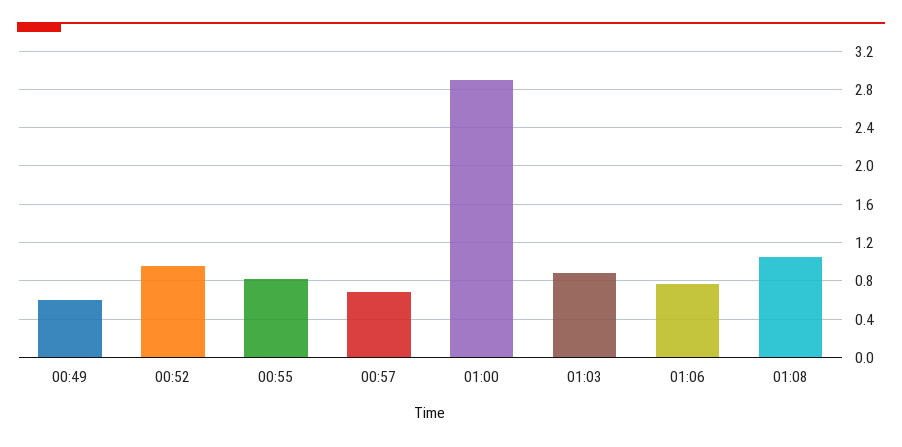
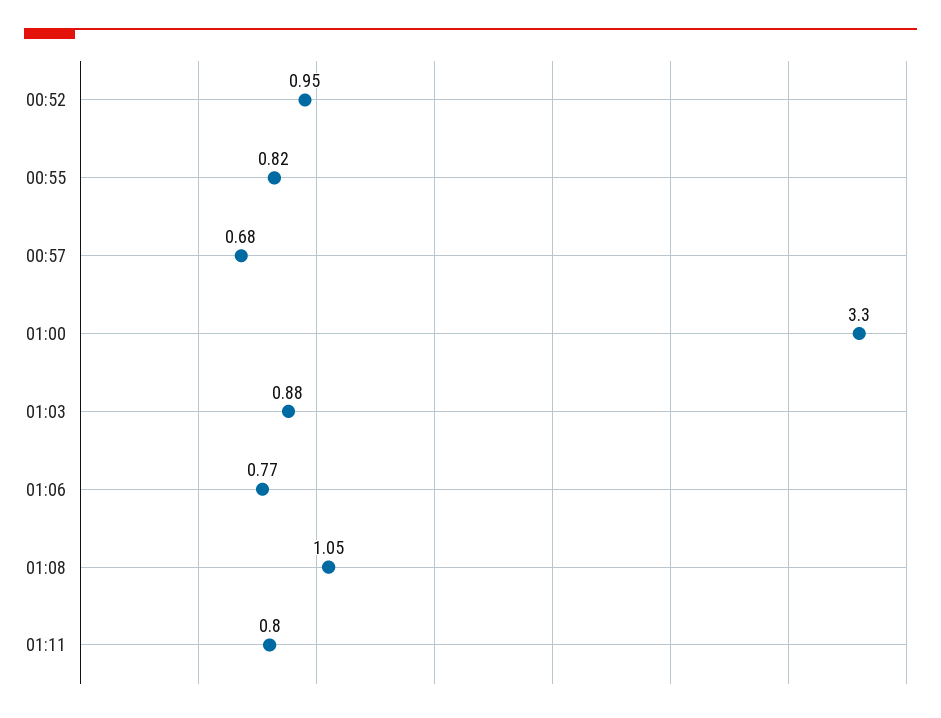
00:49: 0.6 -> none
01:00: 2.9 -> 3.3
01:11: none -> 0.8

